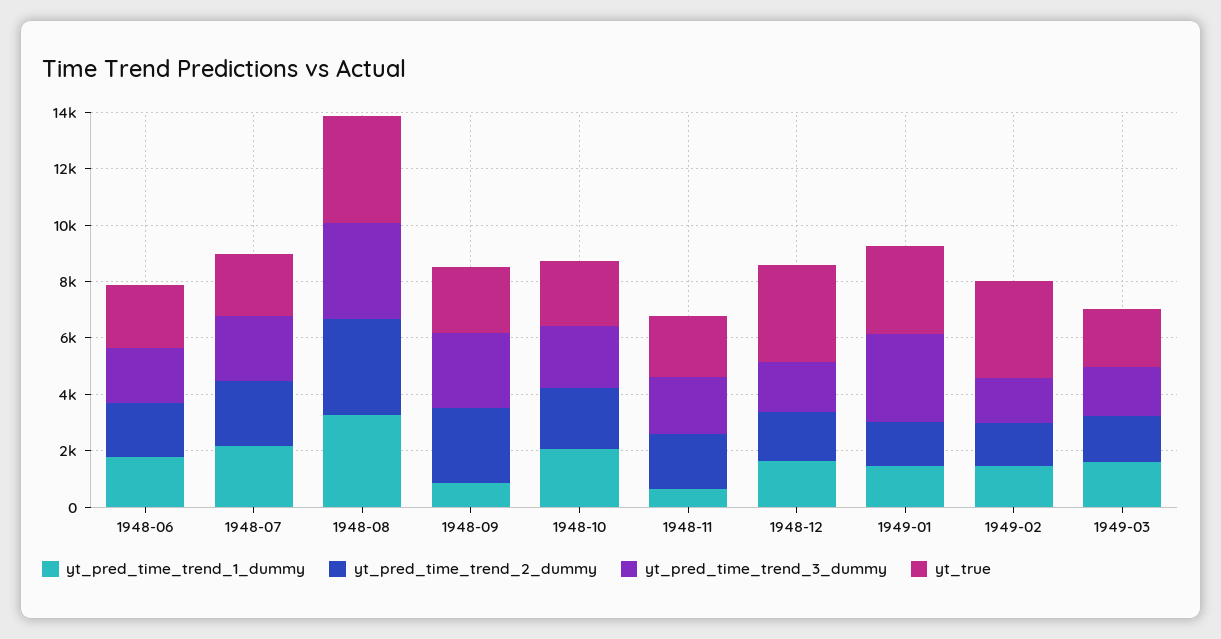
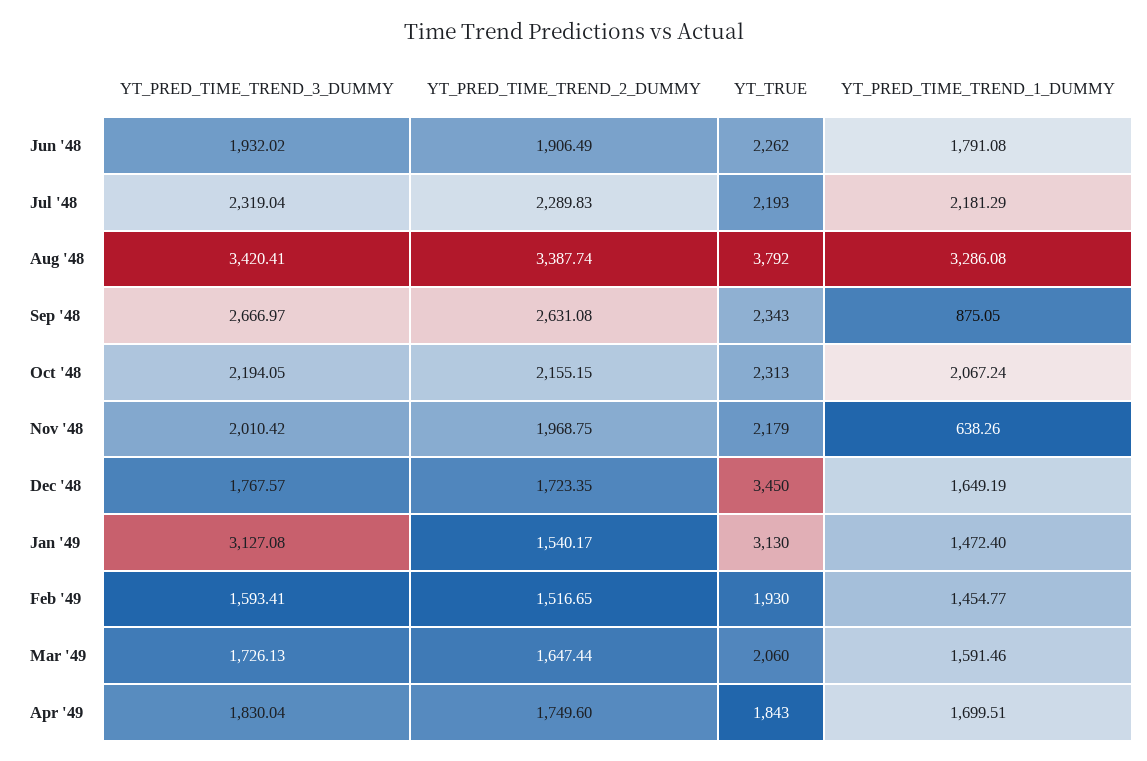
yt_true, 1949-02: 3500 -> 1930
yt_pred_time_trend_3_dummy, Apr '49: none -> 1830.04
yt_pred_time_trend_2_dummy, Apr '49: none -> 1749.6
yt_true, Apr '49: none -> 1843
yt_pred_time_trend_1_dummy, Apr '49: none -> 1699.51

